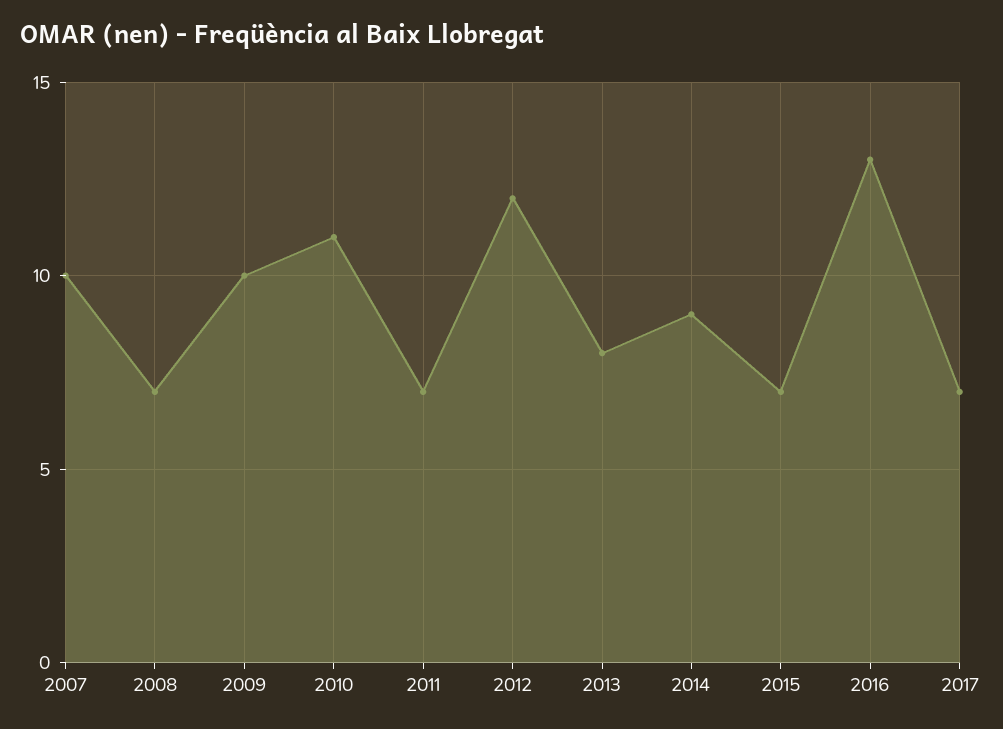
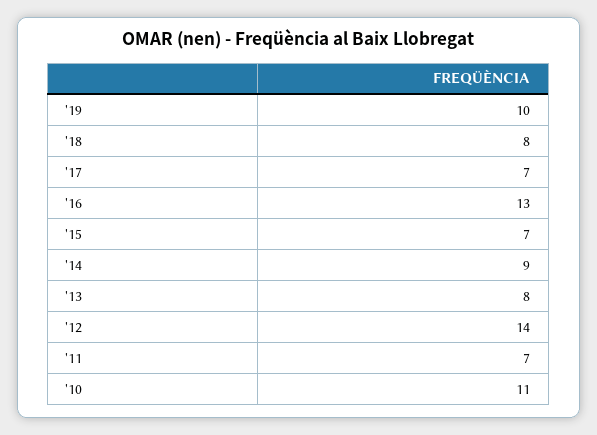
2007: 10 -> none
2008: 7 -> none
2009: 10 -> none
2012: 12 -> 14
'19: none -> 10
'18: none -> 8

